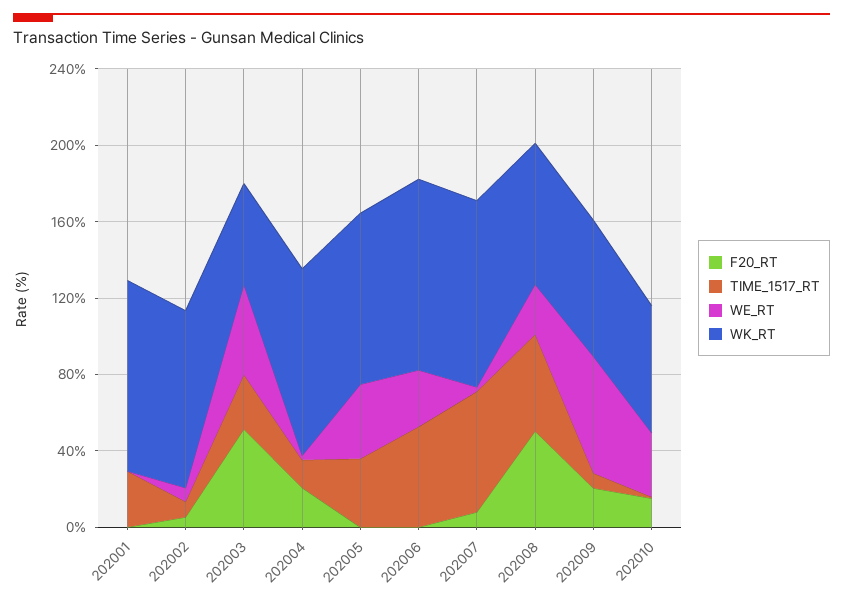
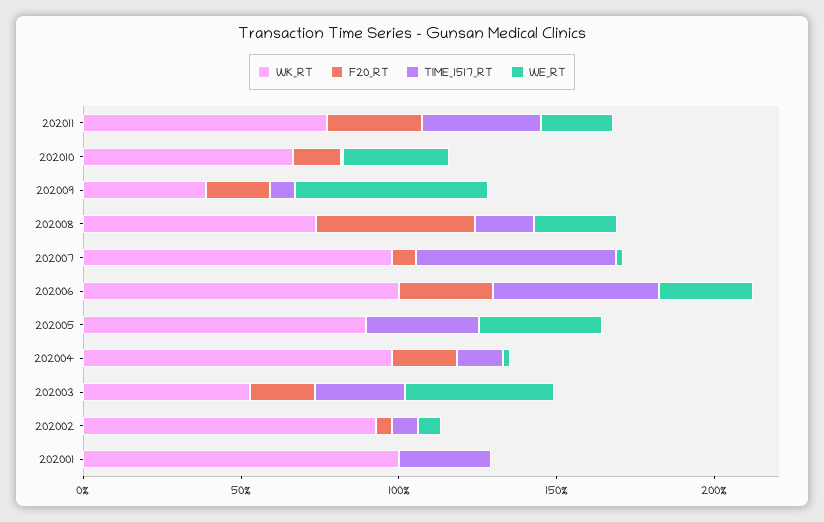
F20_RT, 202003: 50 -> 20
F20_RT, 202006: 0 -> 30
TIME_1517_RT, 202008: 50 -> 20
WK_RT, 202009: 70 -> 40
WK_RT, 202011: none -> 80
F20_RT, 202011: none -> 30
TIME_1517_RT, 202011: none -> 40
WE_RT, 202011: none -> 20

